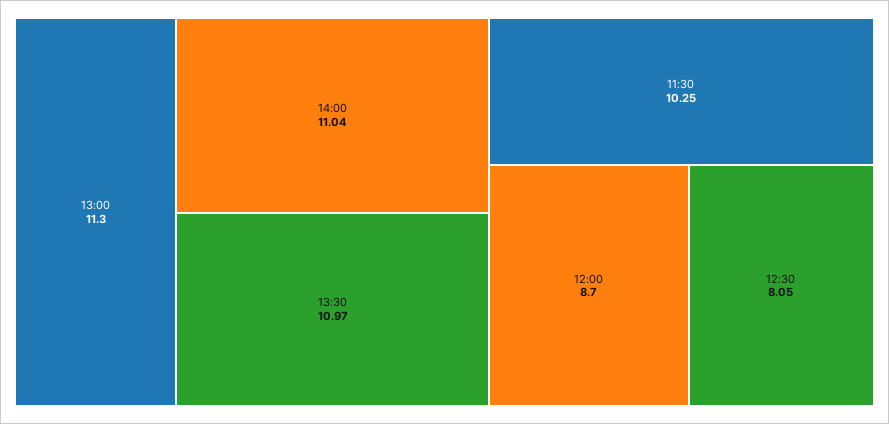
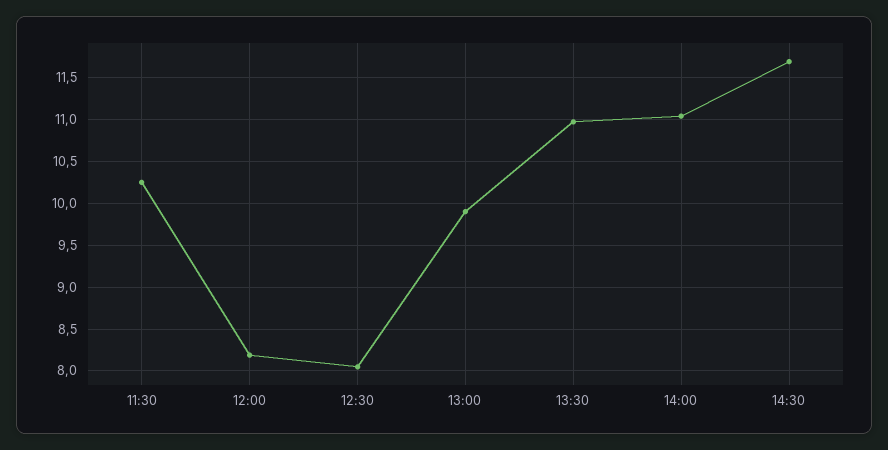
13:00: 11.3 -> 9.9
12:00: 8.7 -> 8.2
14:30: none -> 11.7

